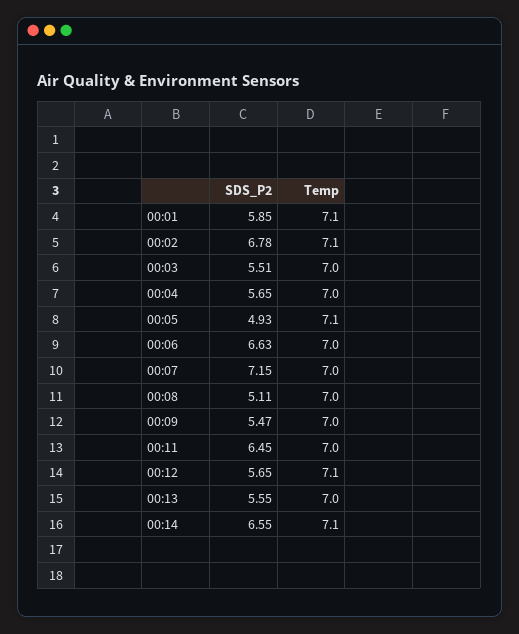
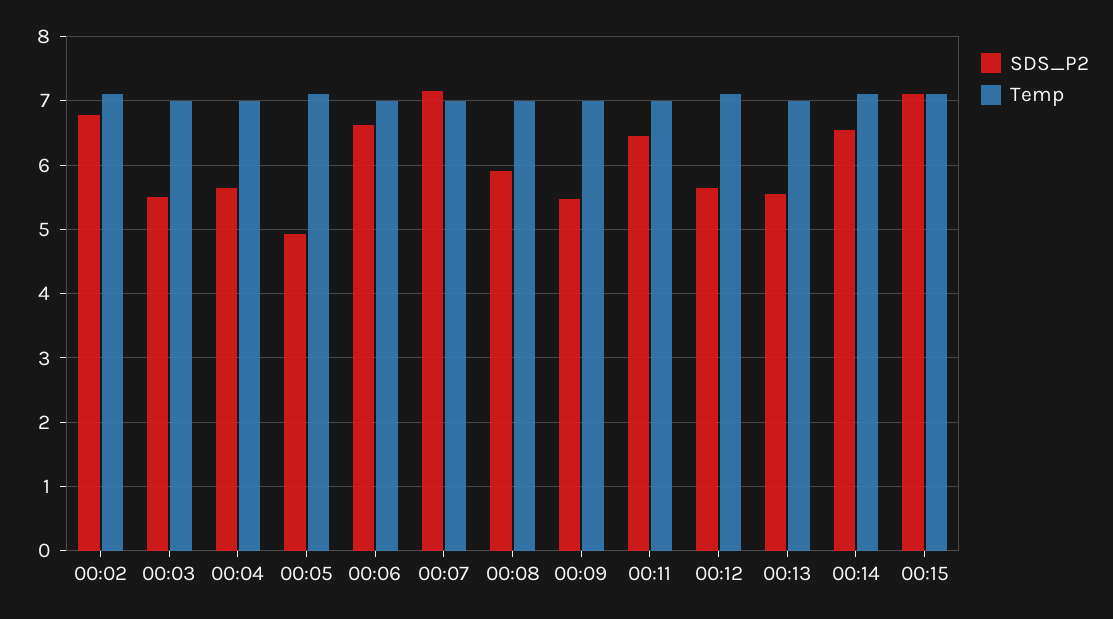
SDS_P2, 00:01: 5.85 -> none
Temp, 00:01: 7.1 -> none
SDS_P2, 00:08: 5.11 -> 5.9
SDS_P2, 00:15: none -> 7.1
Temp, 00:15: none -> 7.1

